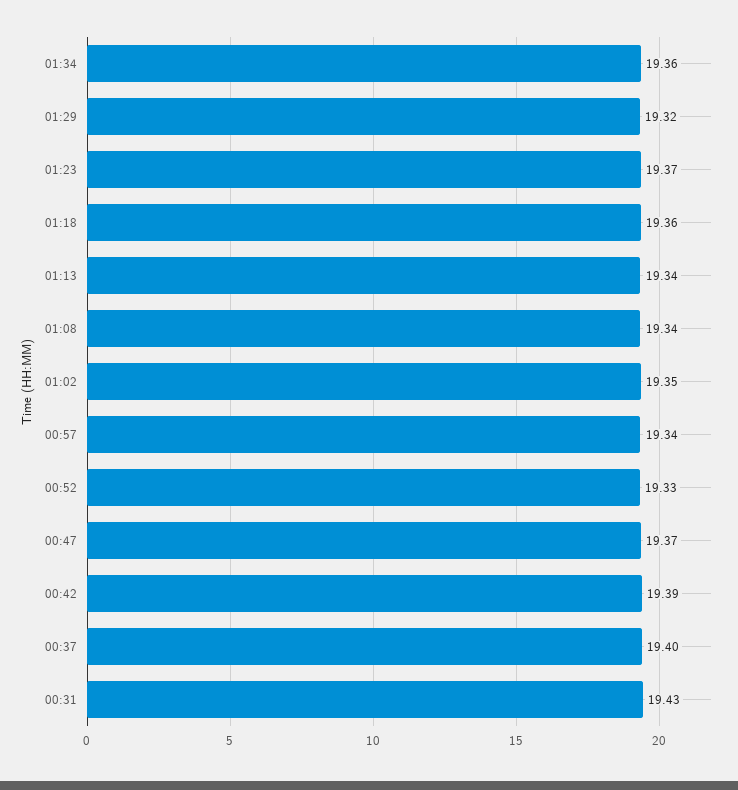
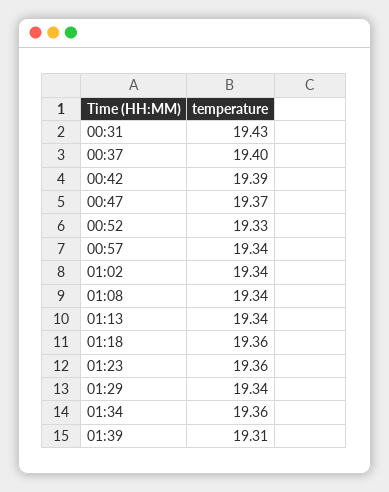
01:29: 19.32 -> 19.34
01:23: 19.37 -> 19.36
01:02: 19.35 -> 19.34
01:39: none -> 19.31

